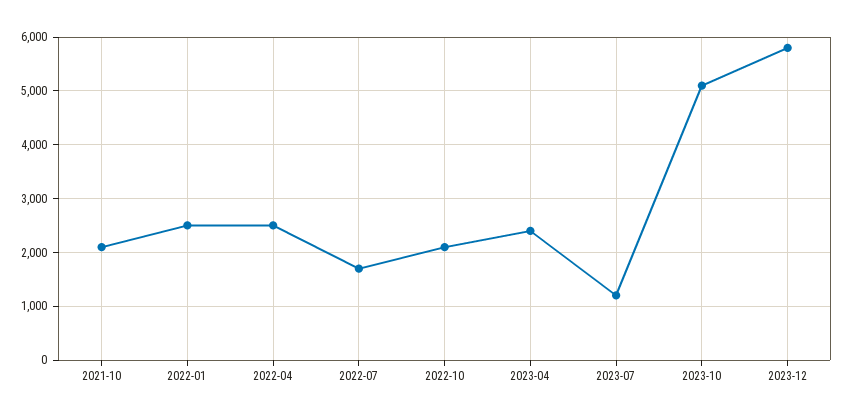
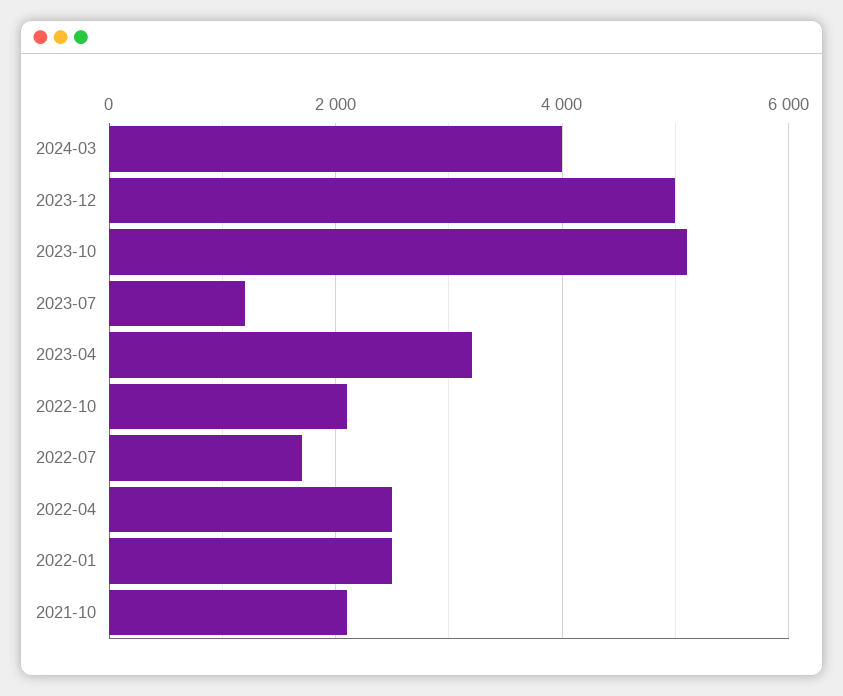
2023-04: 2400 -> 3200
2023-12: 5800 -> 5000
2024-03: none -> 4000

